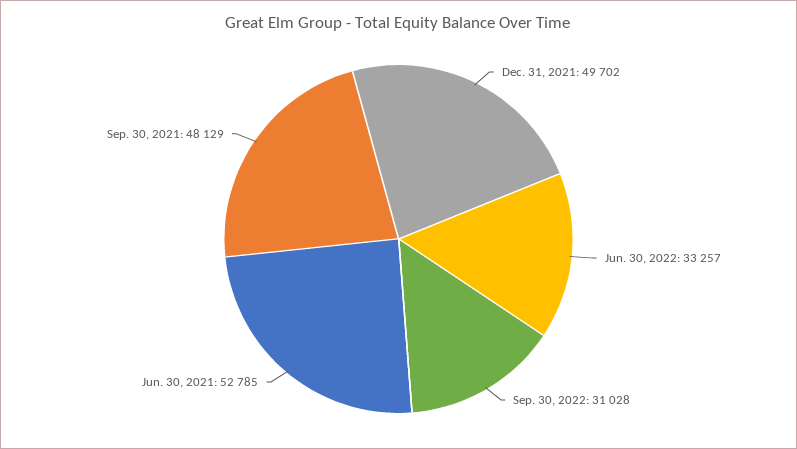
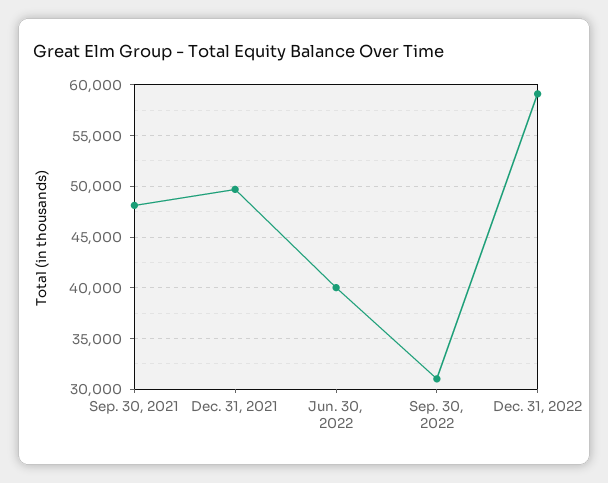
Jun. 30, 2022: 33257 -> 40000
Jun. 30, 2021: 52785 -> none
Dec. 31, 2022: none -> 59000

